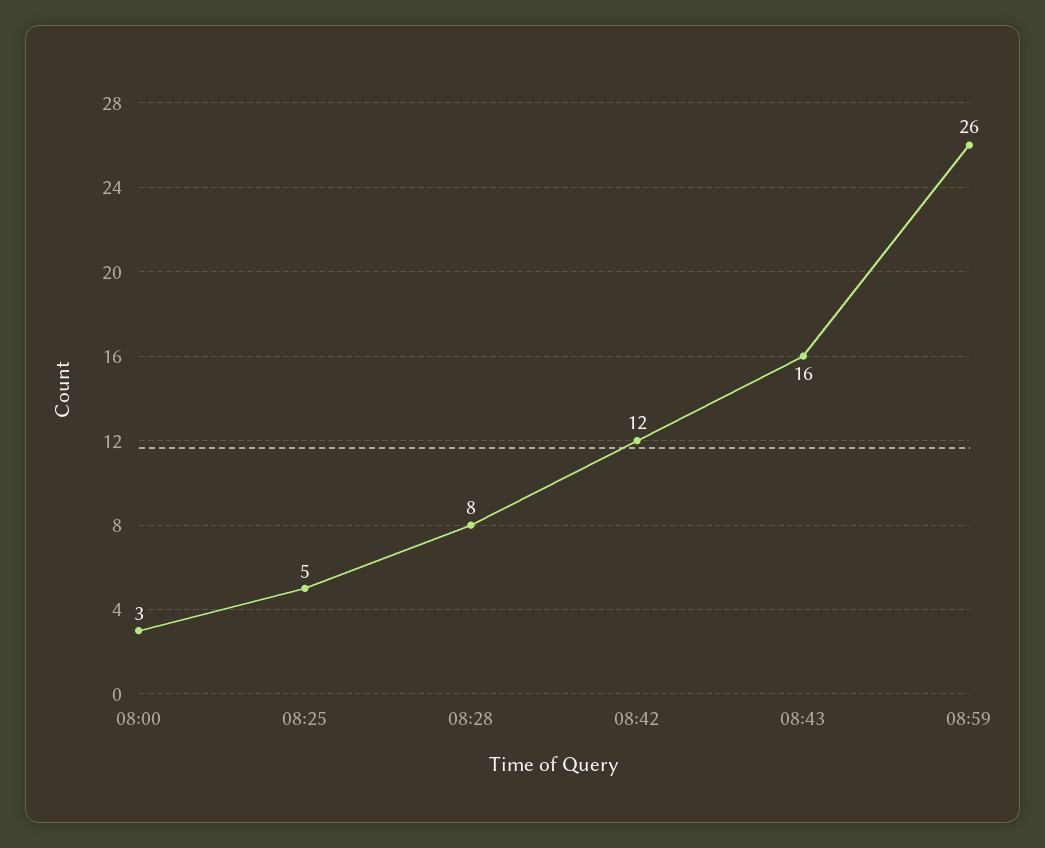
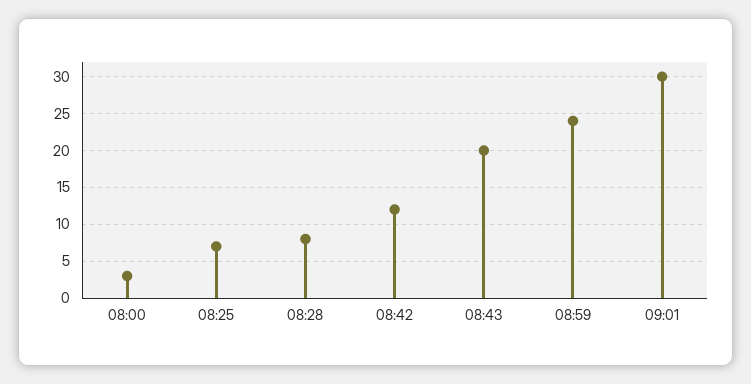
08:25: 5 -> 7
08:43: 16 -> 20
08:59: 26 -> 24
09:01: none -> 30

